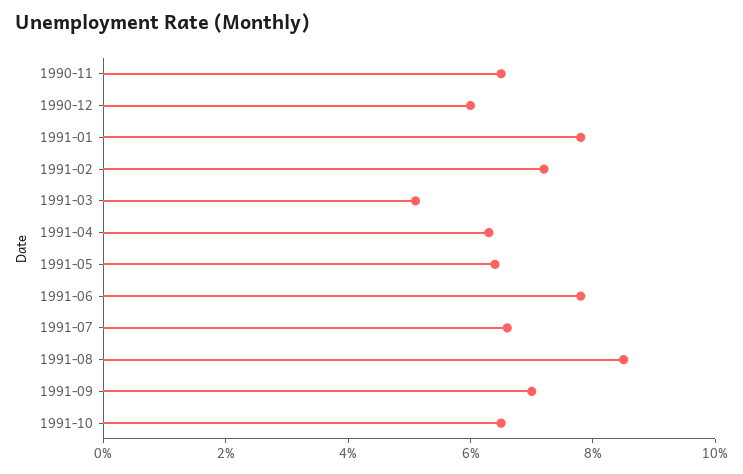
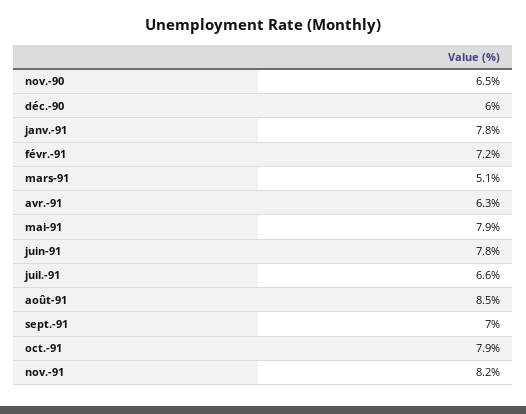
1991-05: 6.5 -> 7.9
1991-10: 6.5 -> 7.9
nov.-91: none -> 8.2

